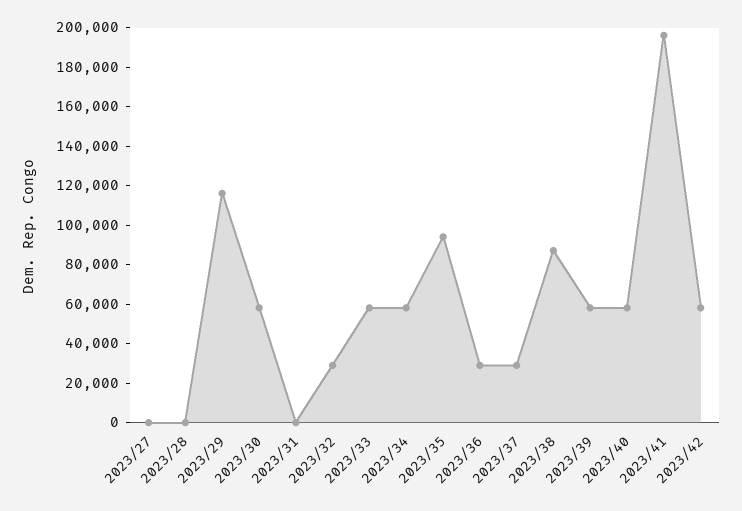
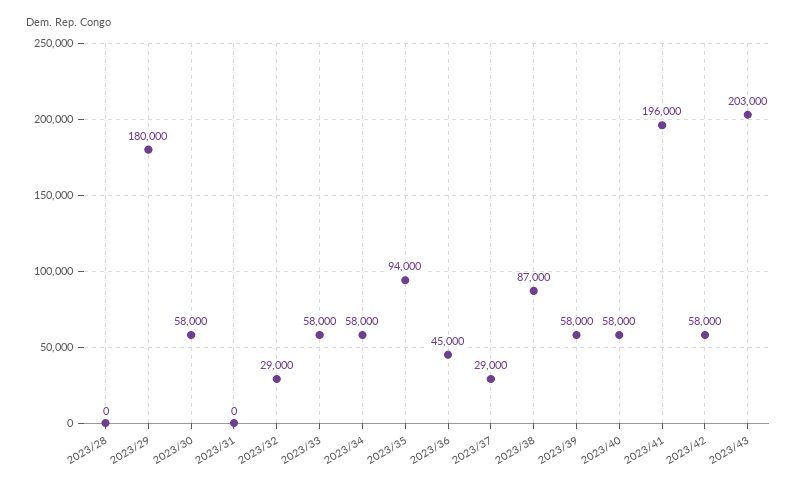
2023/27: 0 -> none
2023/29: 115000 -> 180000
2023/36: 30000 -> 45000
2023/43: none -> 203000

